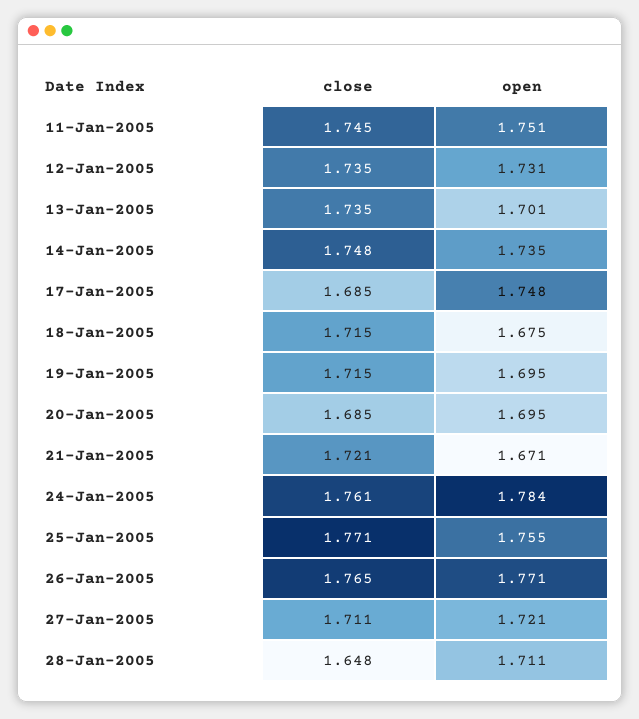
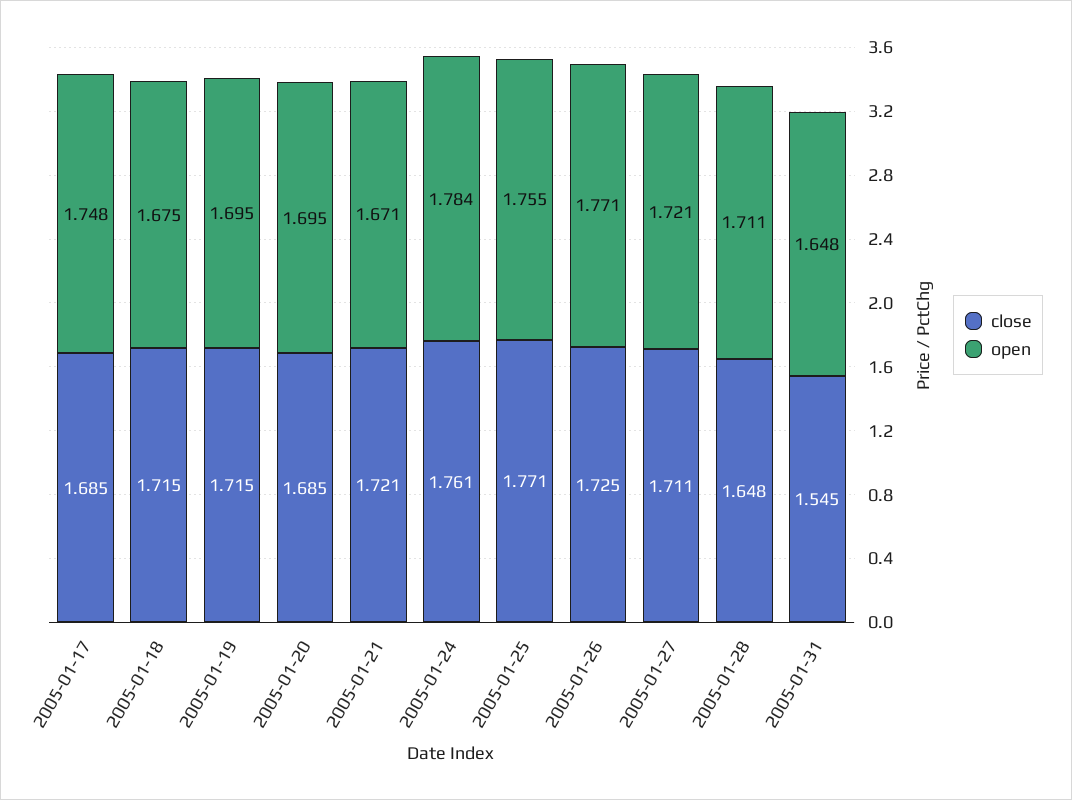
close, 11-Jan-2005: 1.745 -> none
open, 11-Jan-2005: 1.751 -> none
close, 12-Jan-2005: 1.735 -> none
open, 12-Jan-2005: 1.731 -> none
close, 13-Jan-2005: 1.735 -> none
open, 13-Jan-2005: 1.701 -> none
close, 14-Jan-2005: 1.748 -> none
open, 14-Jan-2005: 1.735 -> none
close, 26-Jan-2005: 1.765 -> 1.725
close, 2005-01-31: none -> 1.545
open, 2005-01-31: none -> 1.648

